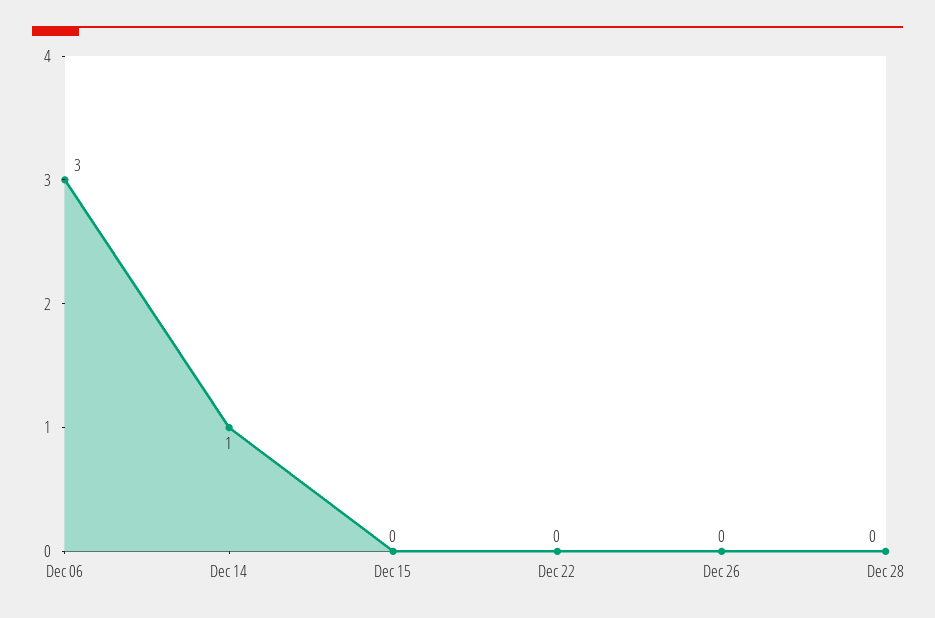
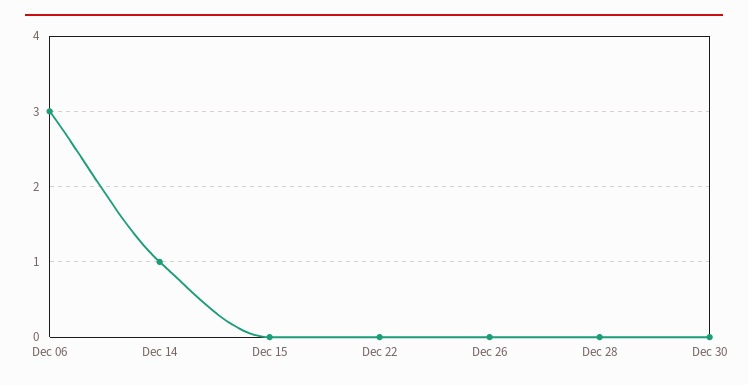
Dec 30: none -> 0

